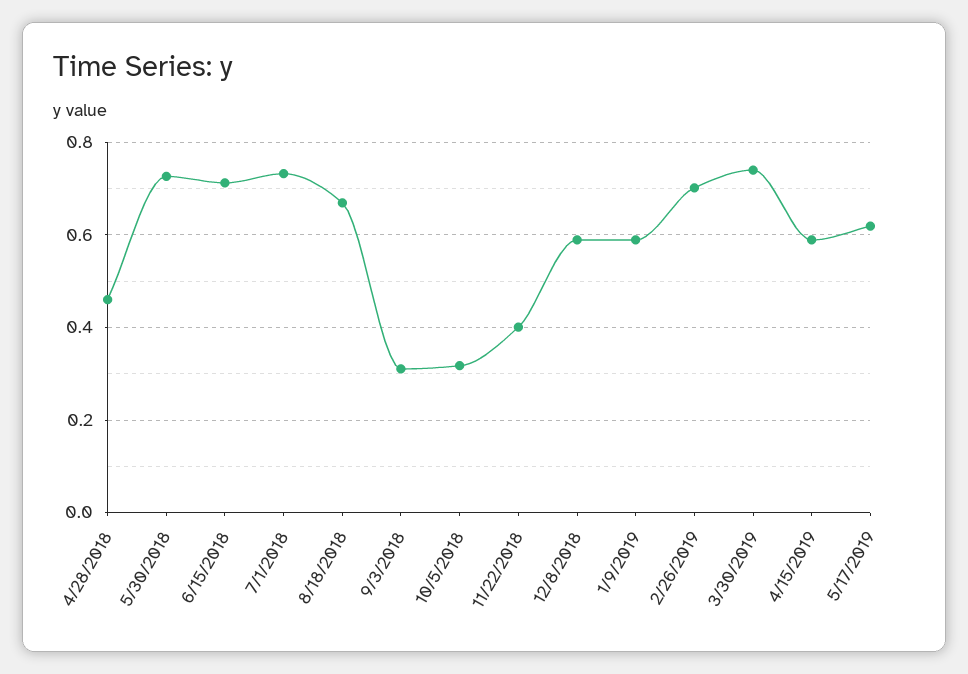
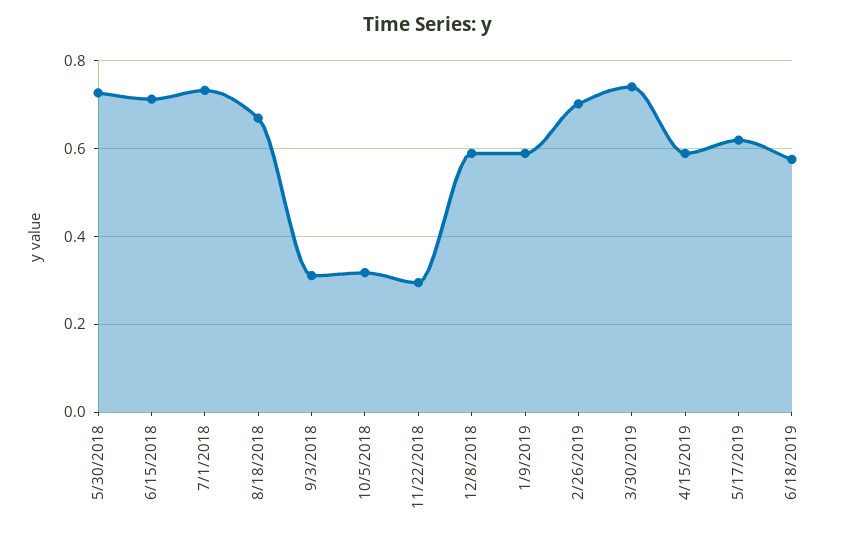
4/28/2018: 0.46 -> none
11/22/2018: 0.4 -> 0.3
6/18/2019: none -> 0.58

